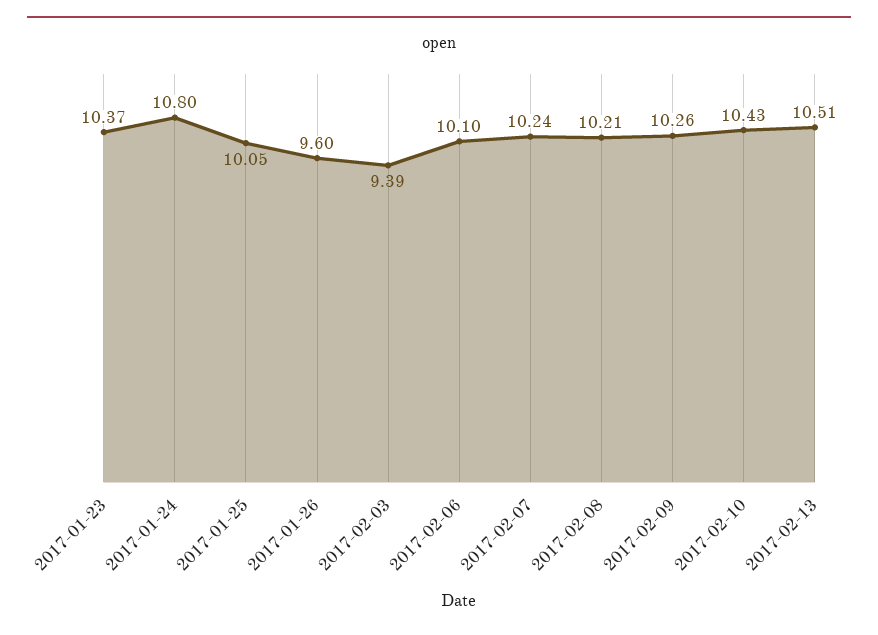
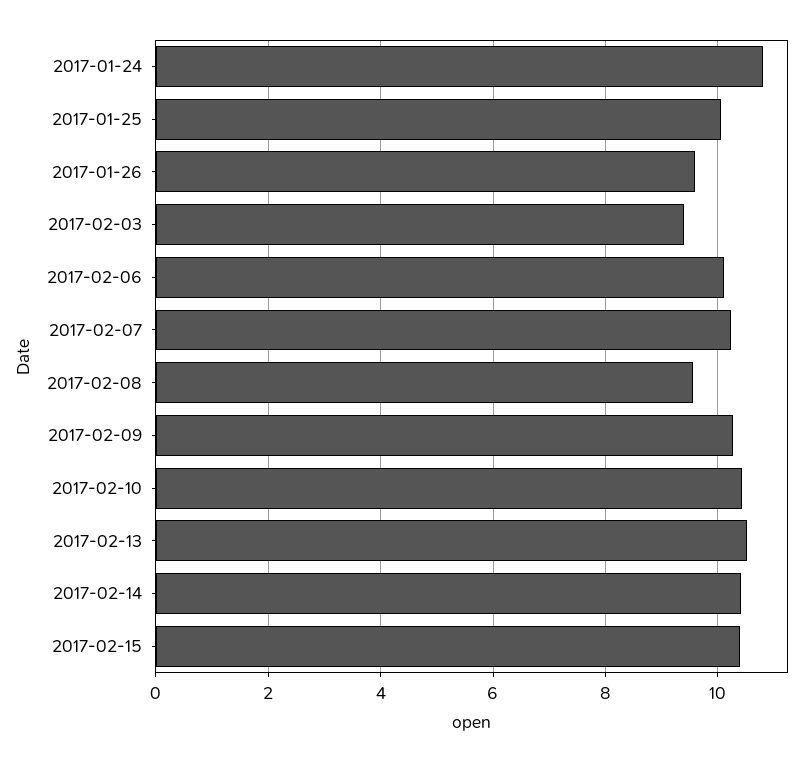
2017-01-23: 10.37 -> none
2017-02-08: 10.21 -> 9.6
2017-02-14: none -> 10.4
2017-02-15: none -> 10.4

